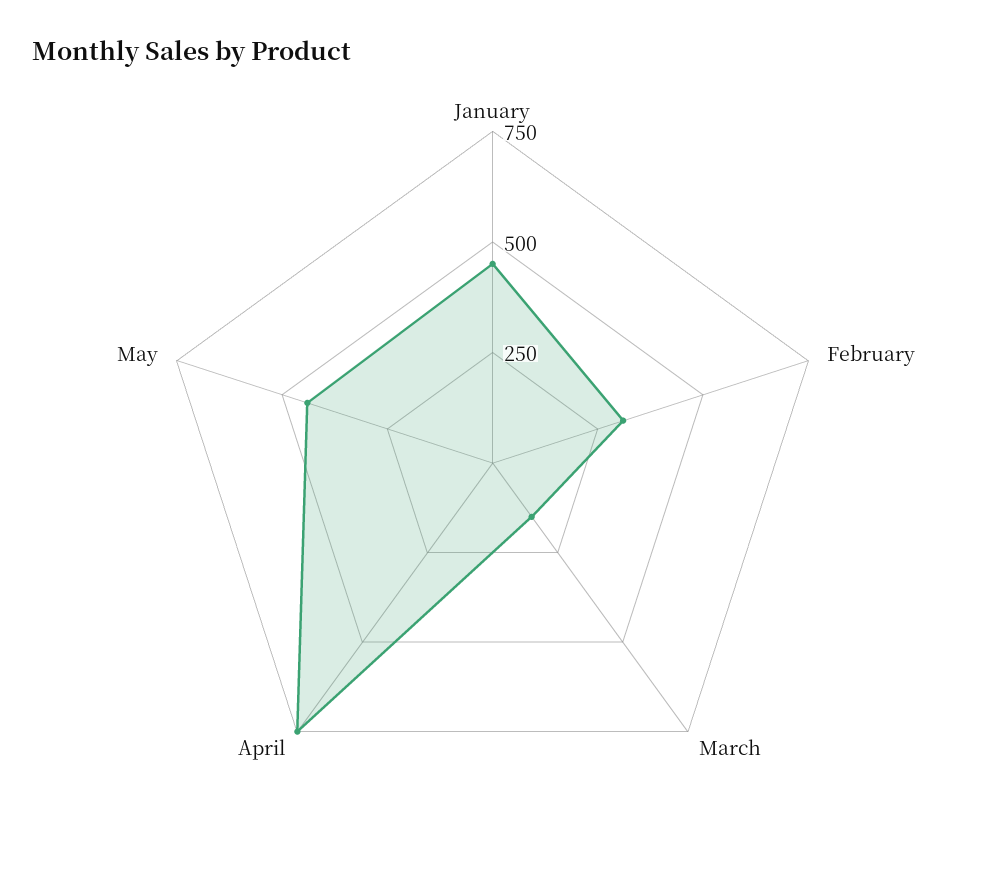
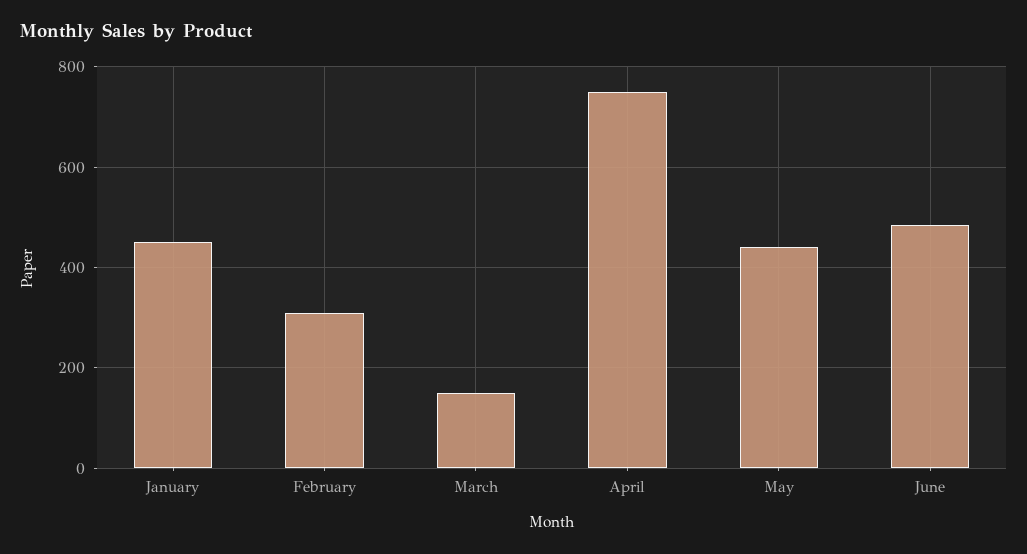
June: none -> 480

